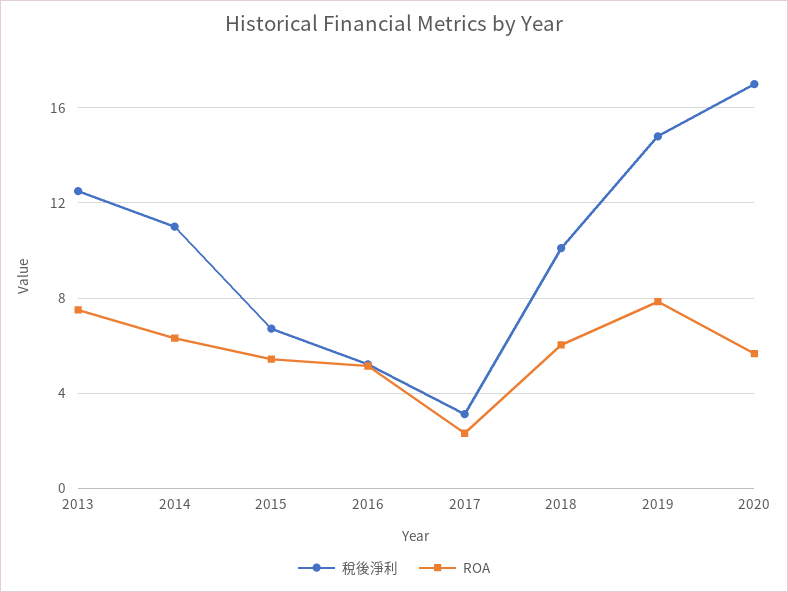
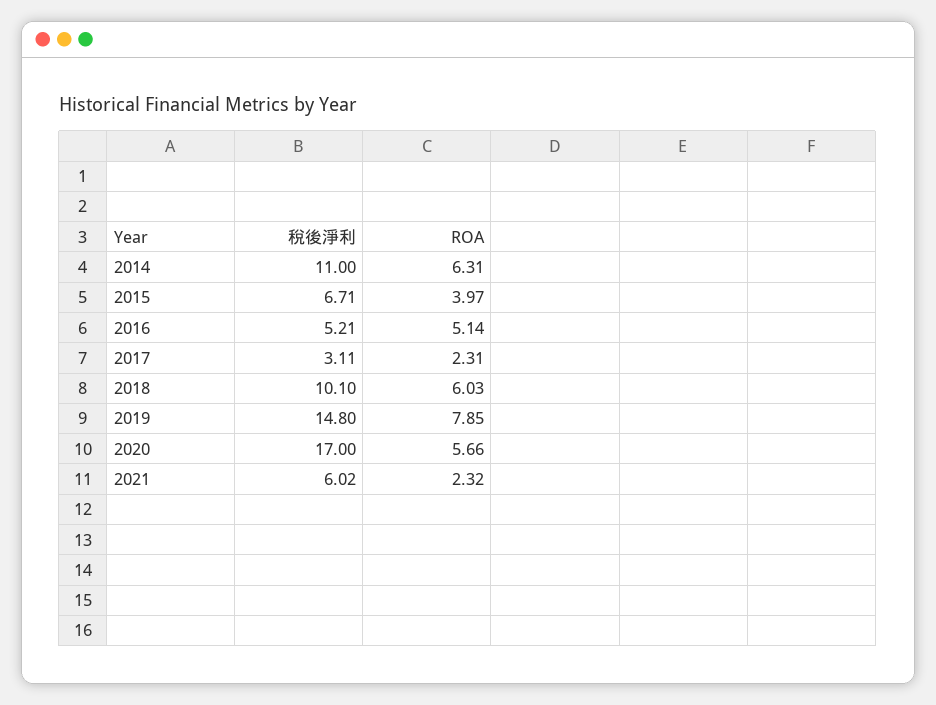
稅後淨利, 2013: 12.5 -> none
ROA, 2013: 7.5 -> none
ROA, 2015: 5.5 -> 3.97
稅後淨利, 2021: none -> 6.02
ROA, 2021: none -> 2.32

